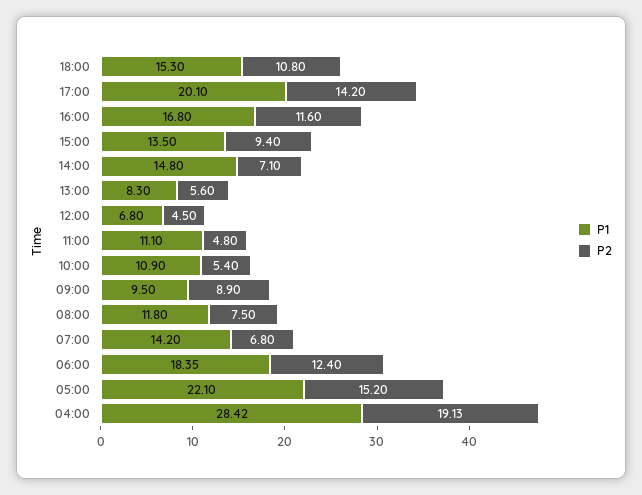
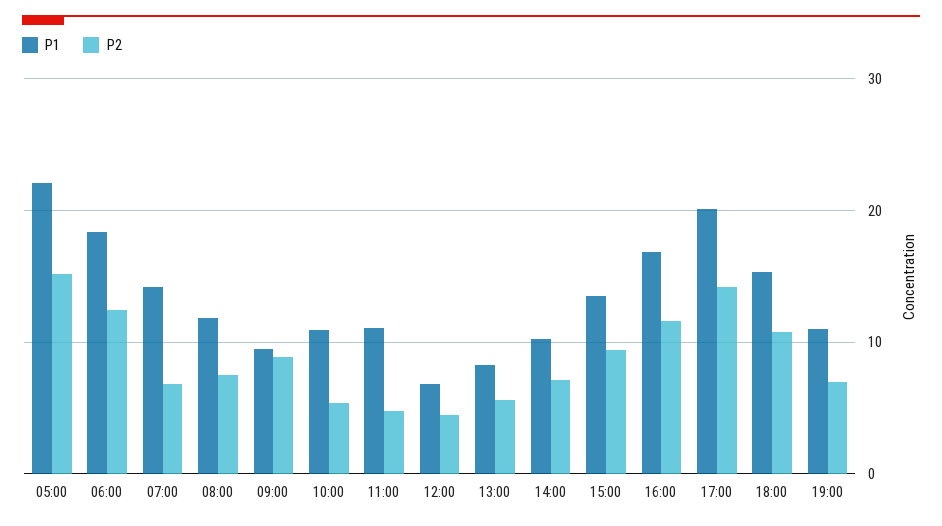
P1, 14:00: 14.8 -> 10
P1, 04:00: 28.42 -> none
P2, 04:00: 19.13 -> none
P1, 19:00: none -> 11
P2, 19:00: none -> 7

